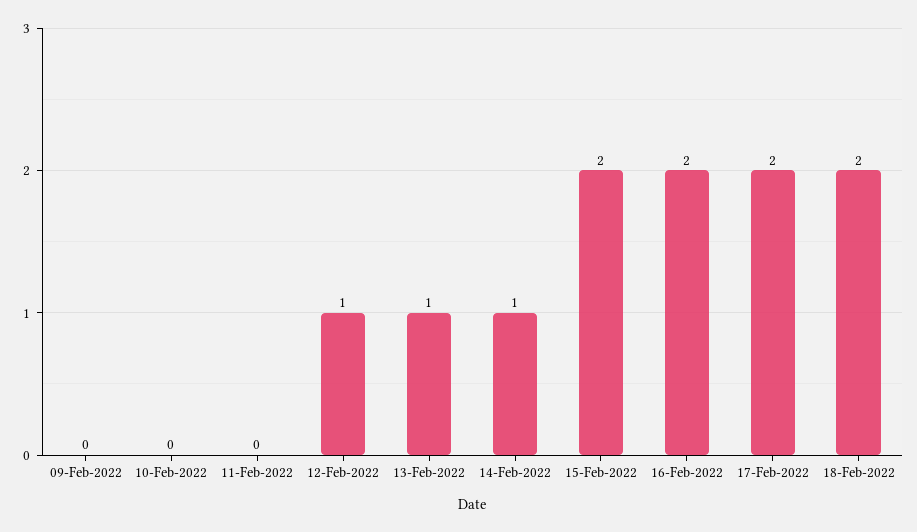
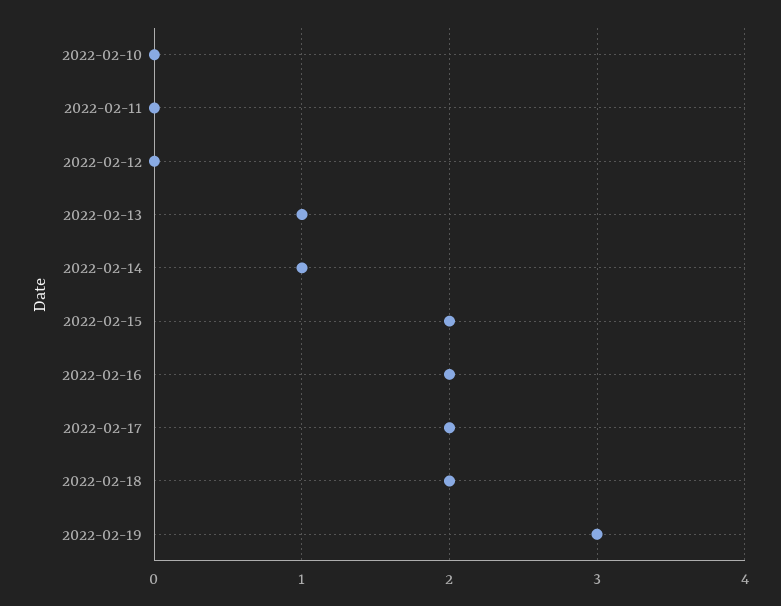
09-Feb-2022: 0 -> none
12-Feb-2022: 1 -> 0
2022-02-19: none -> 3

